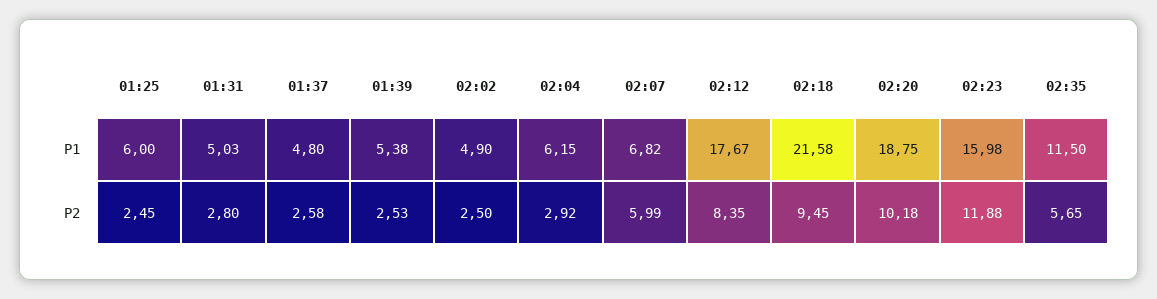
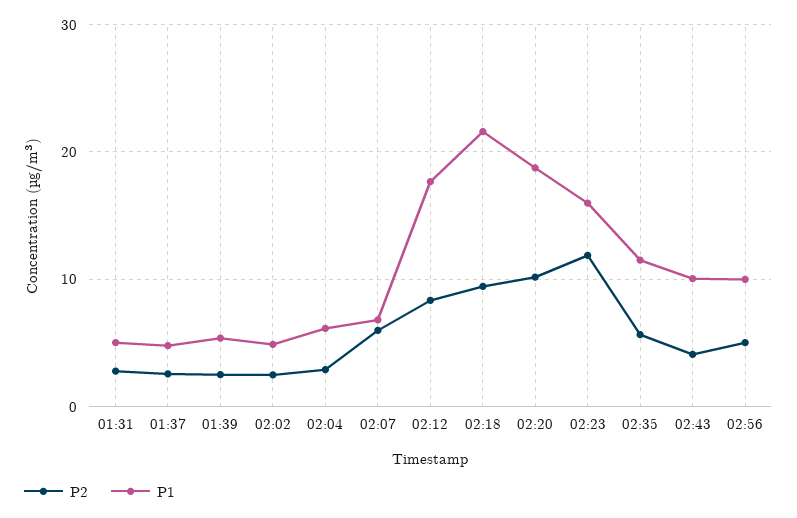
P1, 01:25: 6 -> none
P2, 01:25: 2.45 -> none
P2, 02:43: none -> 4
P1, 02:43: none -> 10
P2, 02:56: none -> 5
P1, 02:56: none -> 10

